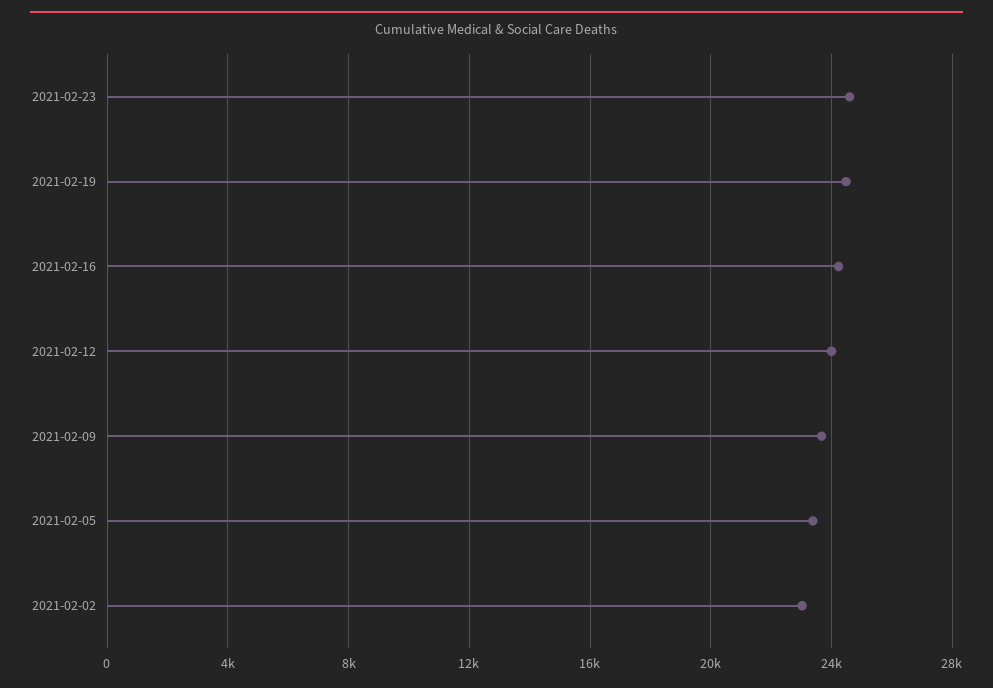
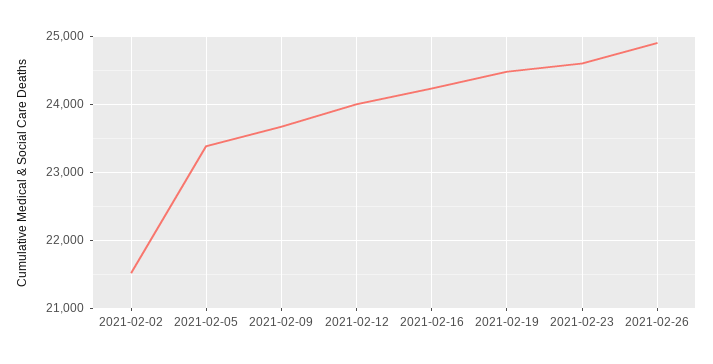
2021-02-02: 23000 -> 21500
2021-02-26: none -> 24900

